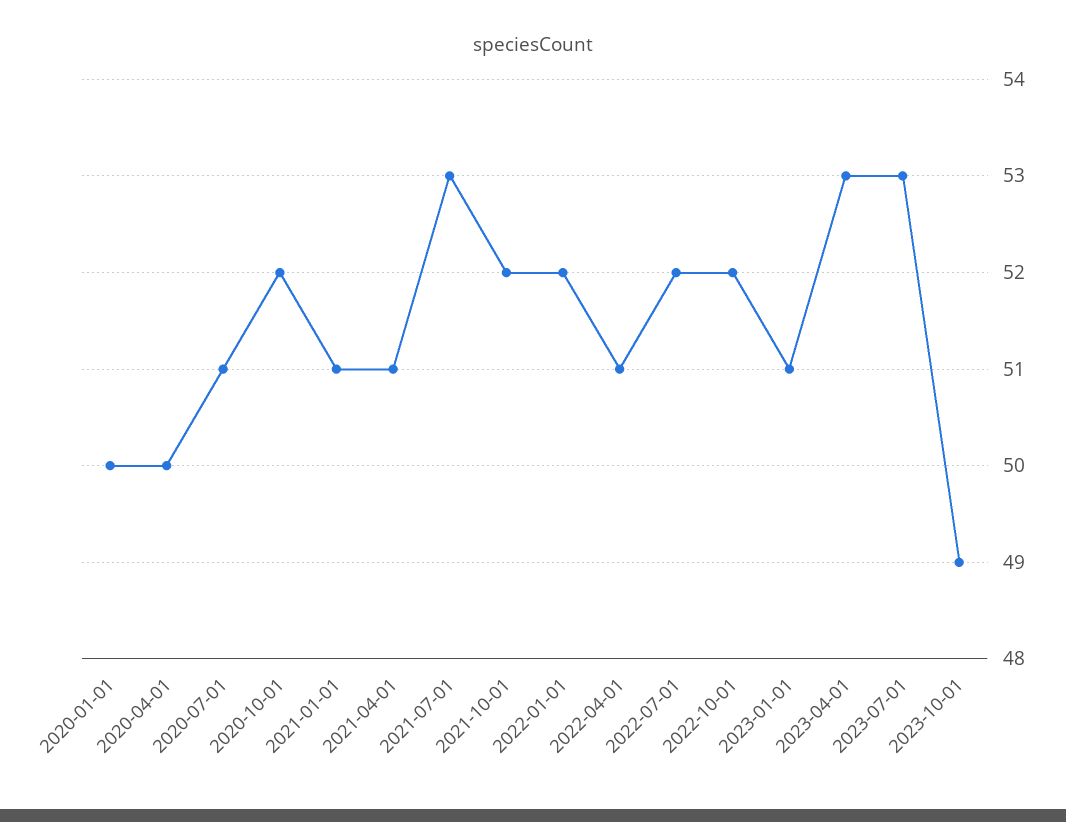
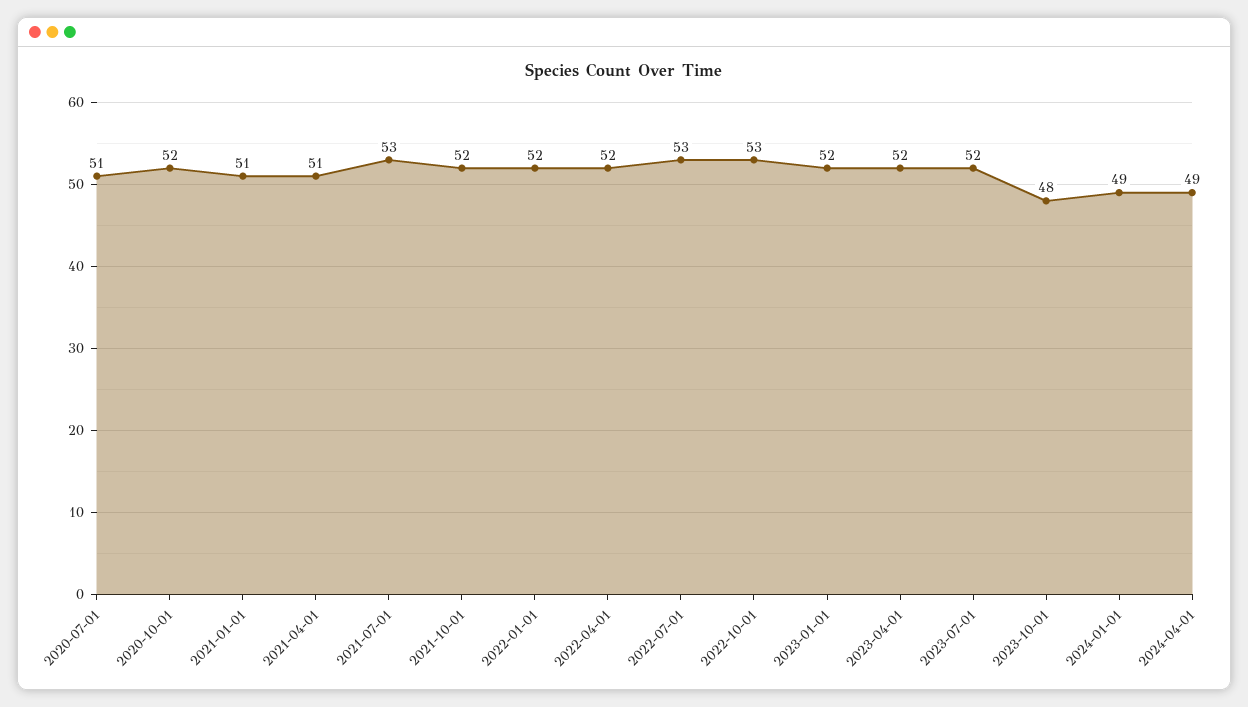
2020-01-01: 50 -> none
2020-04-01: 50 -> none
2022-04-01: 51 -> 52
2022-07-01: 52 -> 53
2022-10-01: 52 -> 53
2023-01-01: 51 -> 52
2023-04-01: 53 -> 52
2023-07-01: 53 -> 52
2023-10-01: 49 -> 48
2024-01-01: none -> 49
2024-04-01: none -> 49

